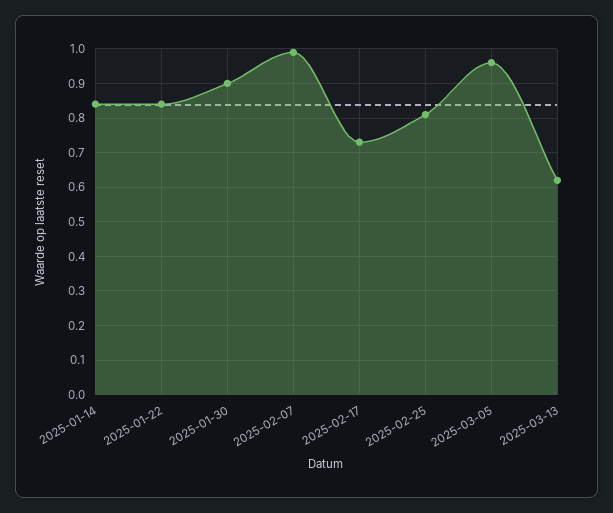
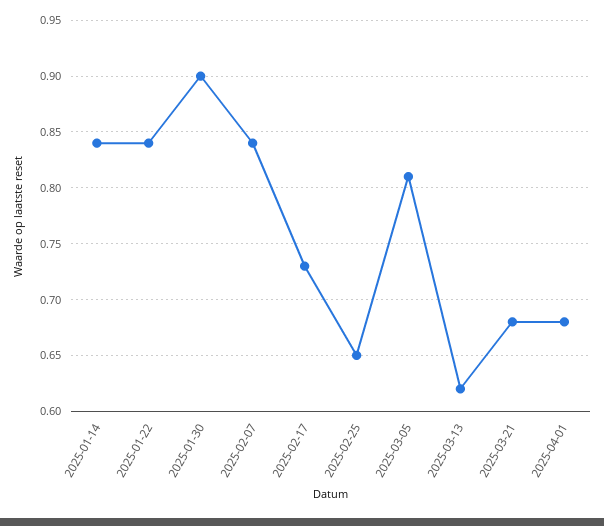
2025-02-07: 1 -> 0.84
2025-02-25: 0.8 -> 0.65
2025-03-05: 0.95 -> 0.81
2025-03-21: none -> 0.68
2025-04-01: none -> 0.68

